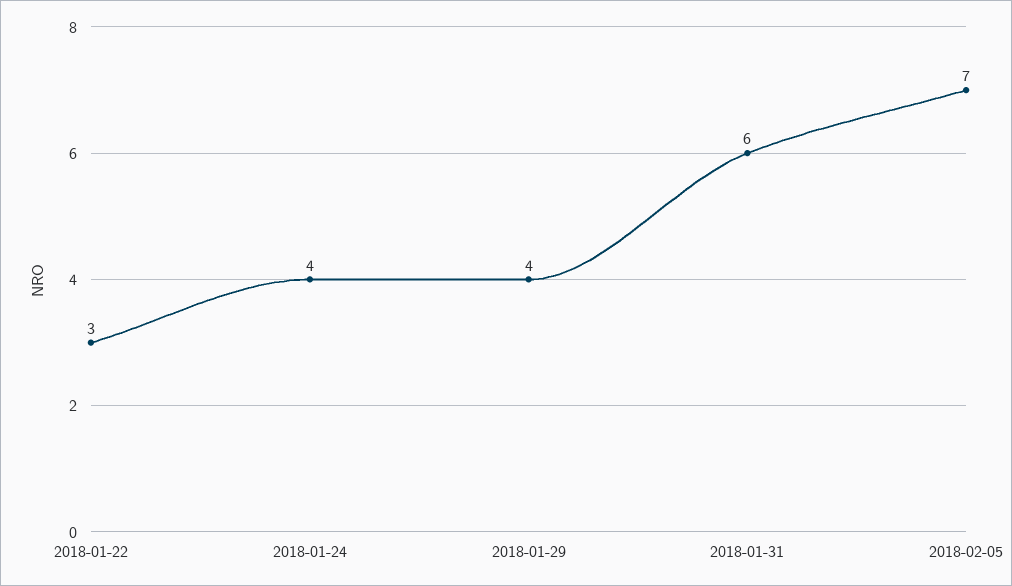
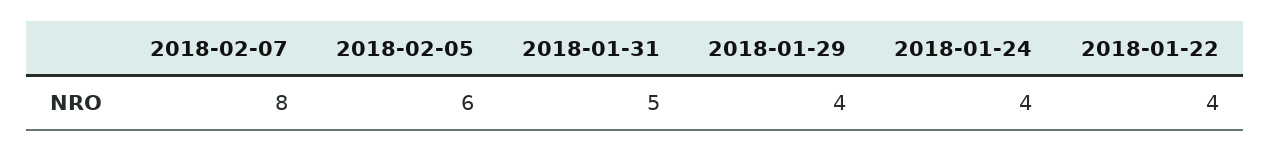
2018-01-22: 3 -> 4
2018-01-31: 6 -> 5
2018-02-05: 7 -> 6
2018-02-07: none -> 8

